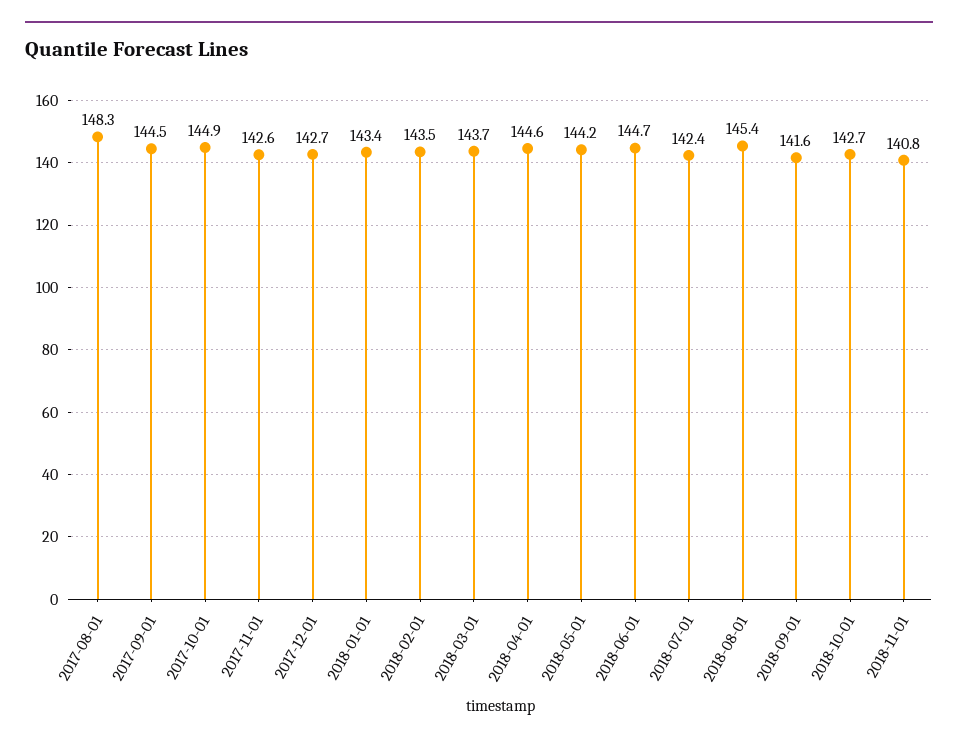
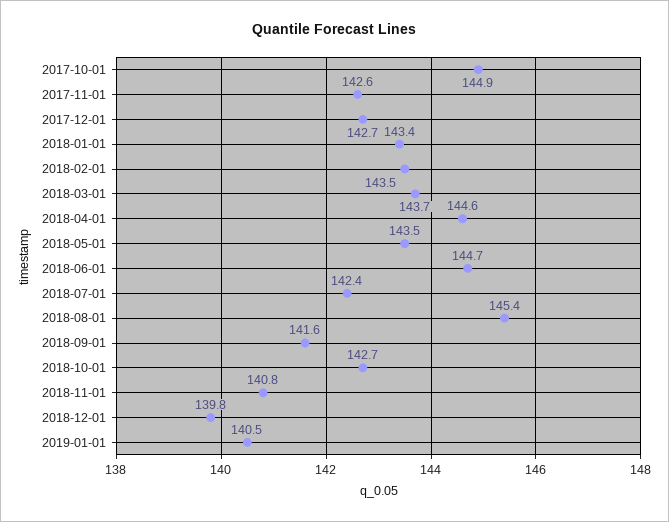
2017-08-01: 148.3 -> none
2017-09-01: 144.5 -> none
2018-05-01: 144.2 -> 143.5
2018-12-01: none -> 139.8
2019-01-01: none -> 140.5

